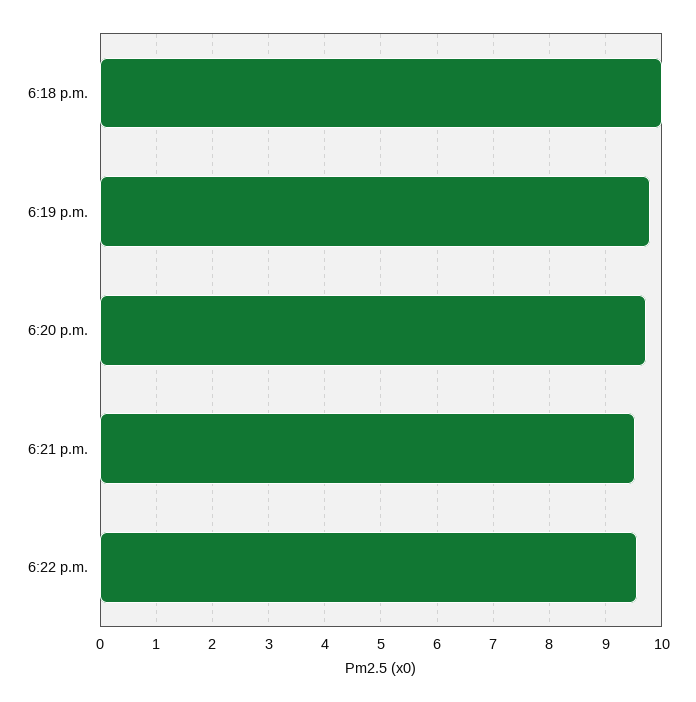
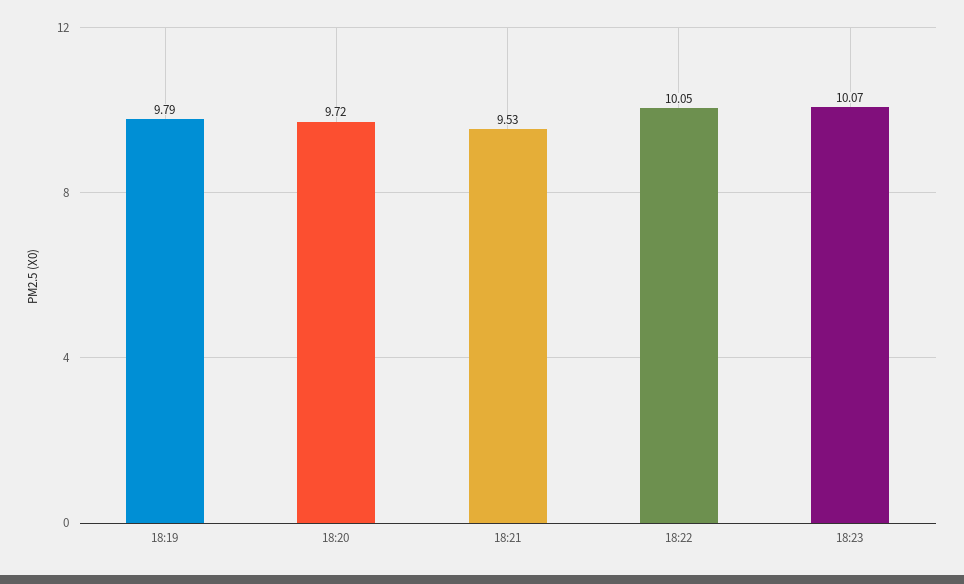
6:18 p.m.: 10 -> none
6:22 p.m.: 9.6 -> 10.05
18:23: none -> 10.07

